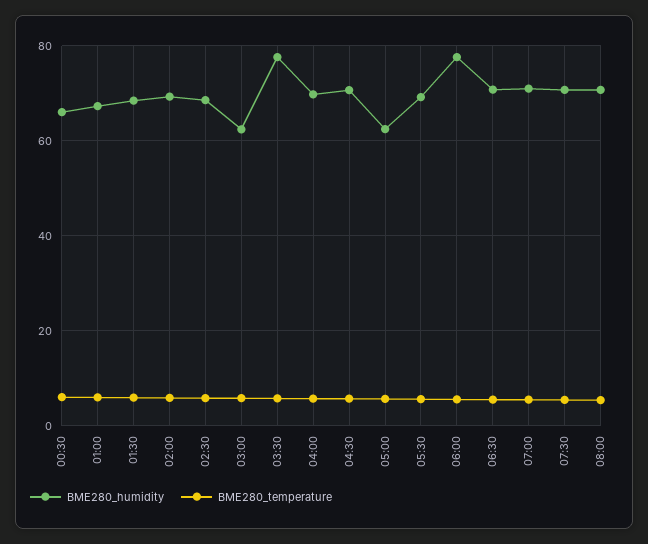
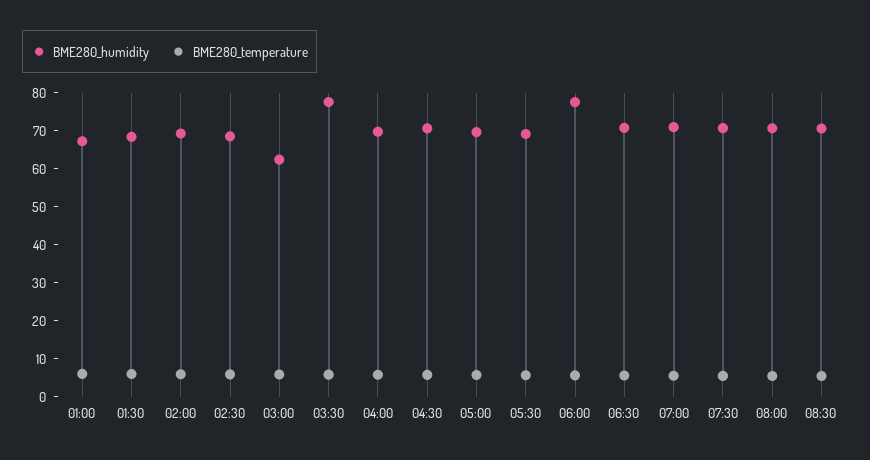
BME280_humidity, 00:30: 66 -> none
BME280_temperature, 00:30: 6 -> none
BME280_humidity, 05:00: 62 -> 70
BME280_humidity, 08:30: none -> 70
BME280_temperature, 08:30: none -> 5

